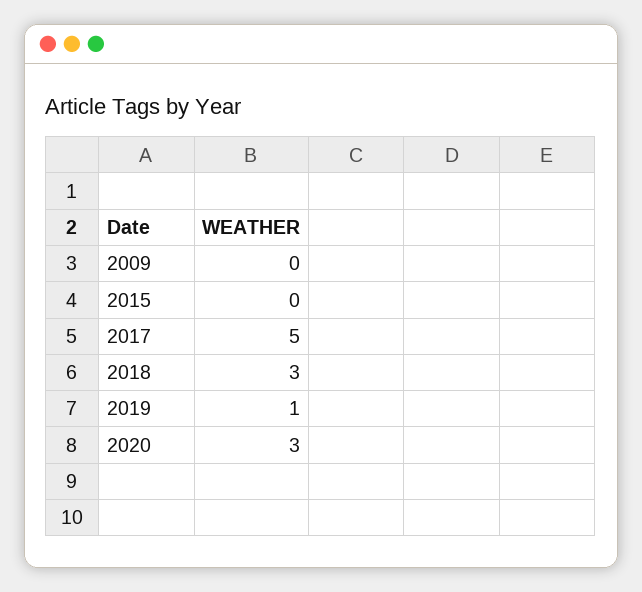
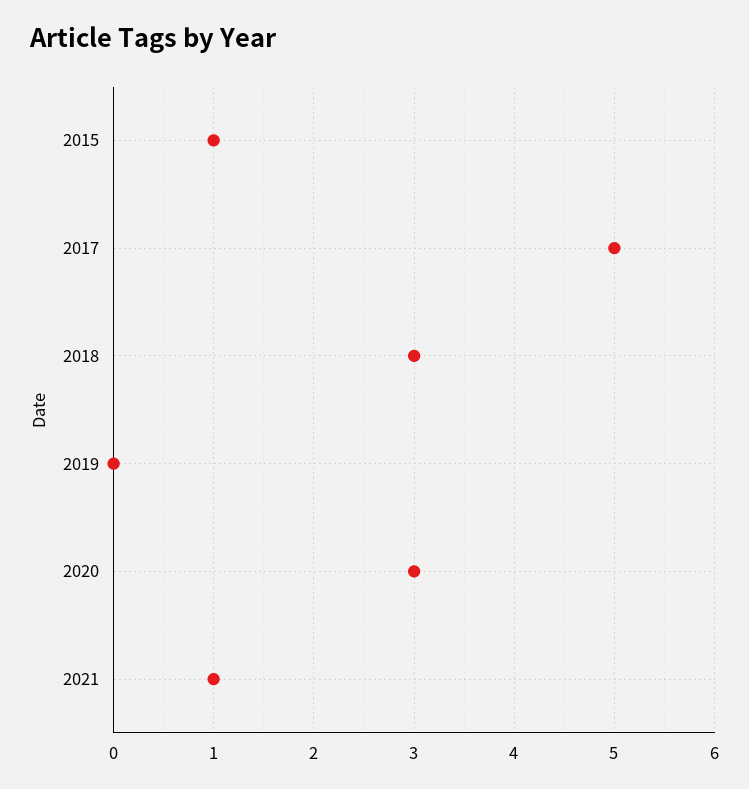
2009: 0 -> none
2015: 0 -> 1
2019: 1 -> 0
2021: none -> 1

